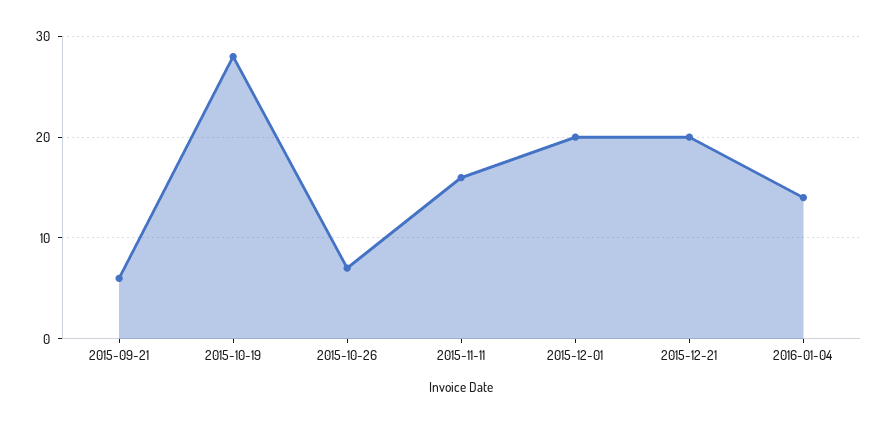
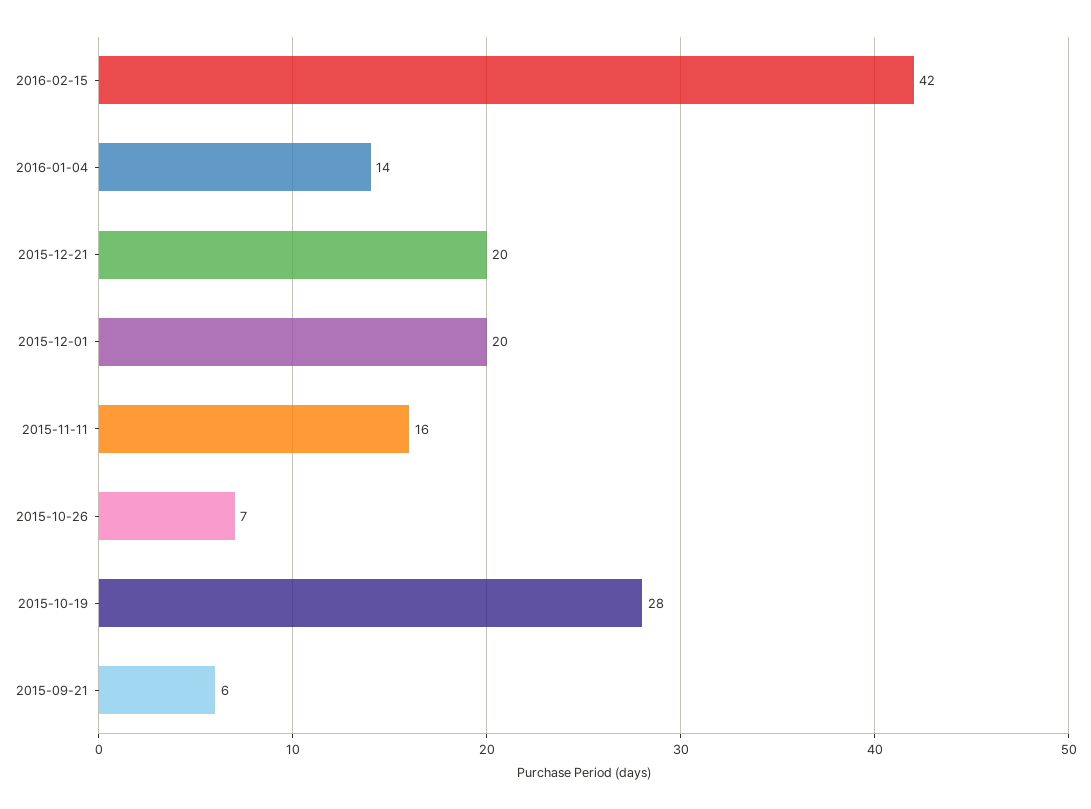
2016-02-15: none -> 42

